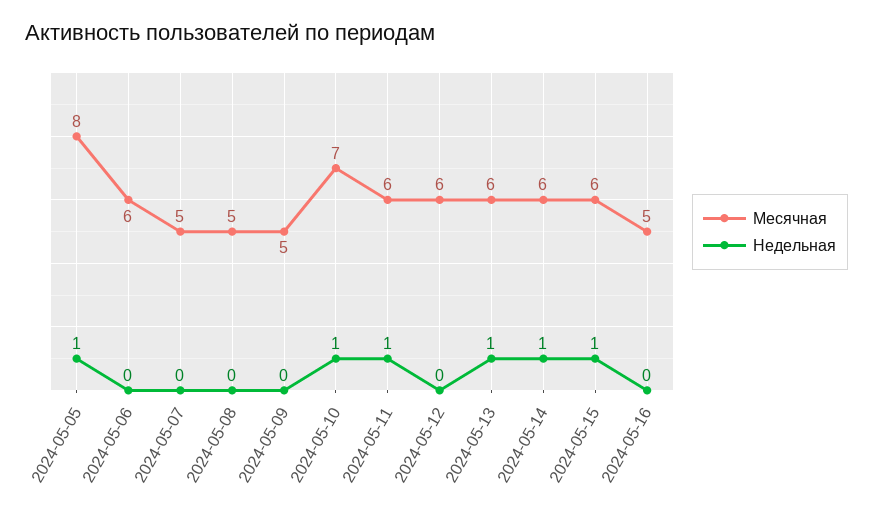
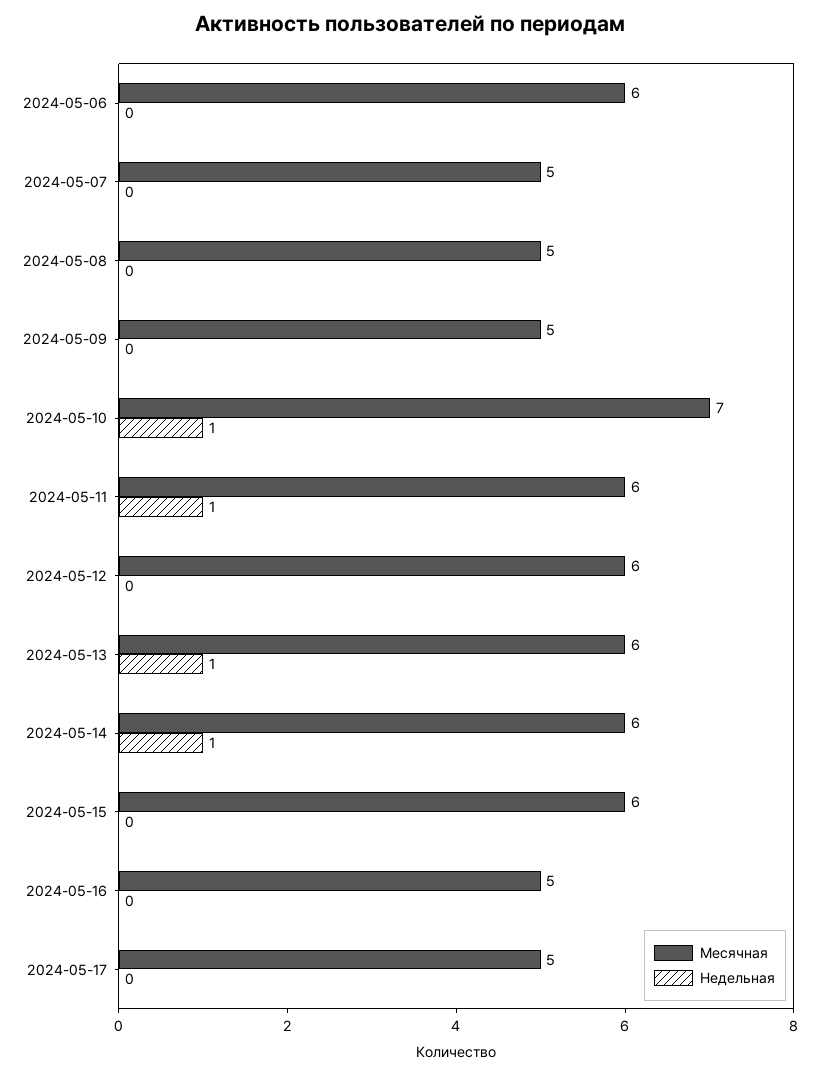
Месячная, 2024-05-05: 8 -> none
Недельная, 2024-05-05: 1 -> none
Недельная, 2024-05-15: 1 -> 0
Месячная, 2024-05-17: none -> 5
Недельная, 2024-05-17: none -> 0

